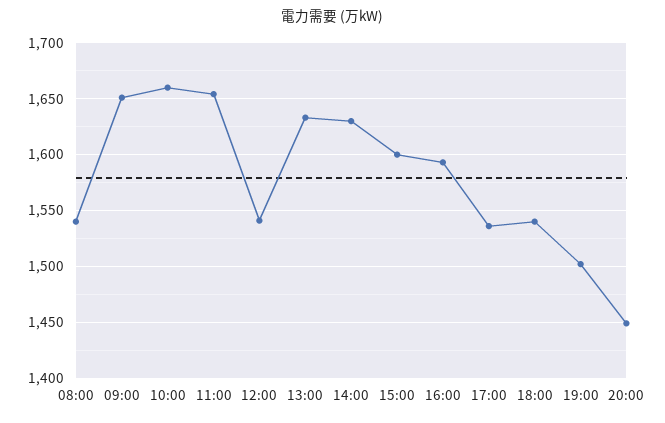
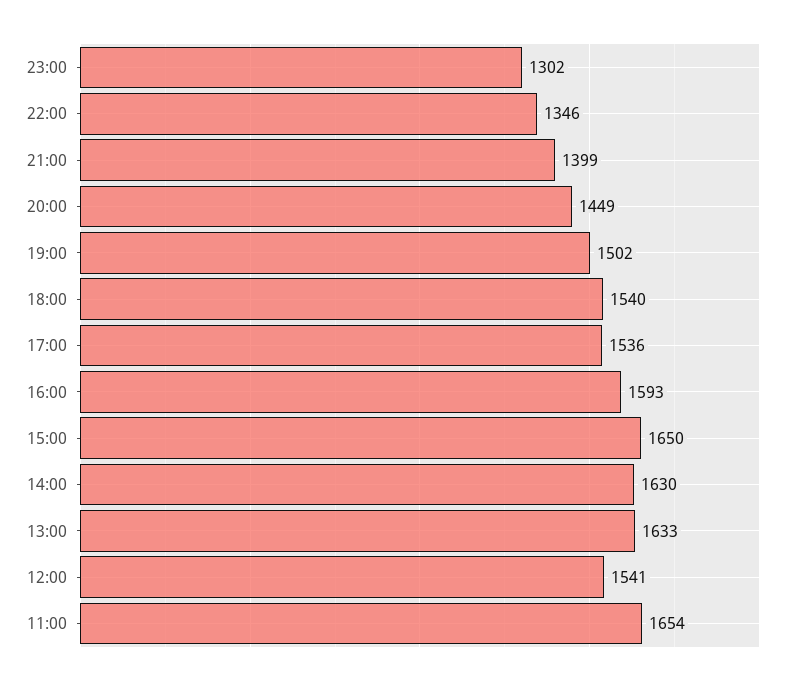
08:00: 1540 -> none
09:00: 1650 -> none
10:00: 1660 -> none
15:00: 1600 -> 1650
23:00: none -> 1302
22:00: none -> 1346
21:00: none -> 1399

